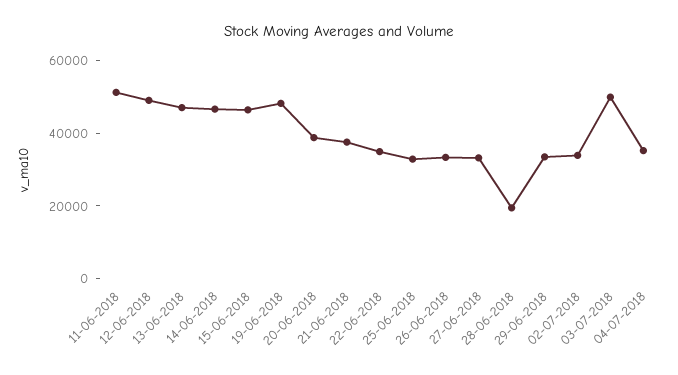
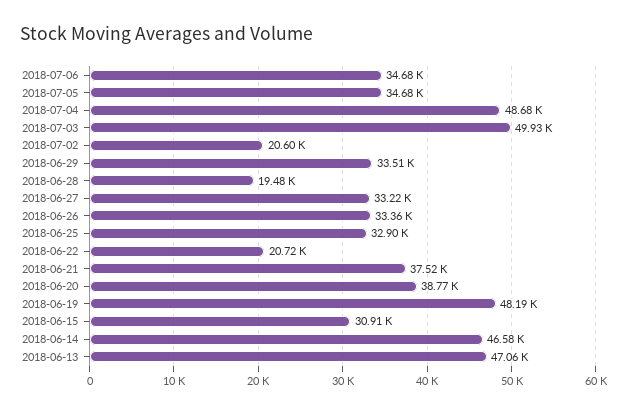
11-06-2018: 50000 -> none
12-06-2018: 50000 -> none
15-06-2018: 45000 -> 30910
22-06-2018: 35000 -> 20720
02-07-2018: 35000 -> 20600
04-07-2018: 35000 -> 48680
2018-07-06: none -> 34680
2018-07-05: none -> 34680

